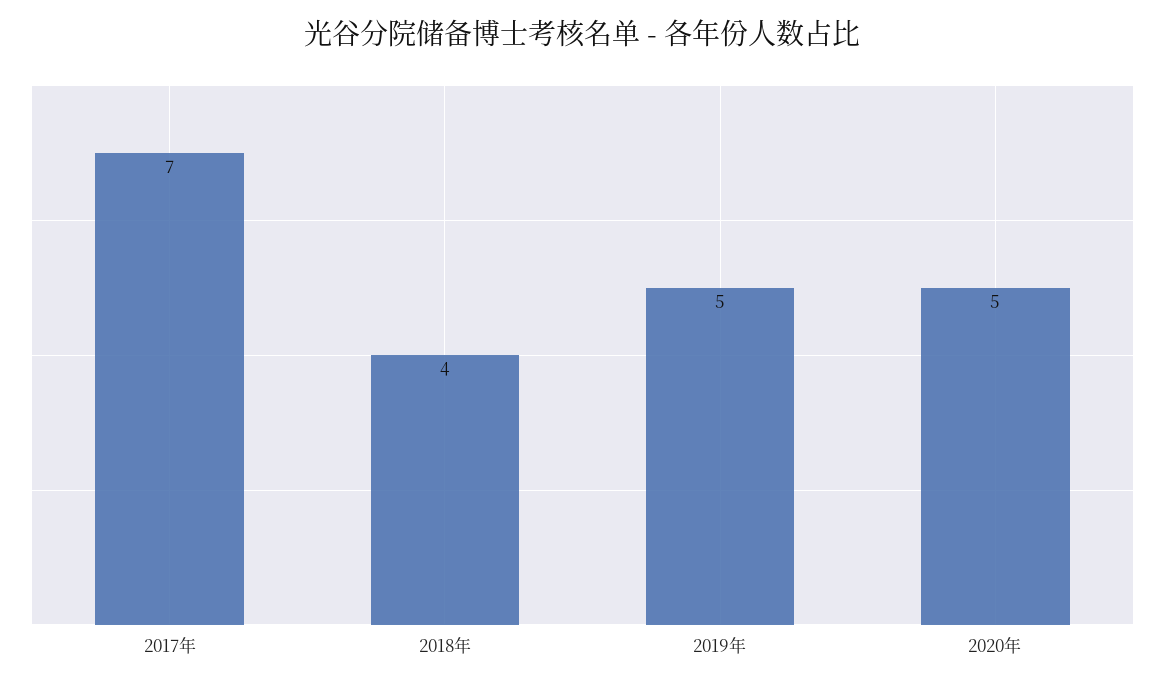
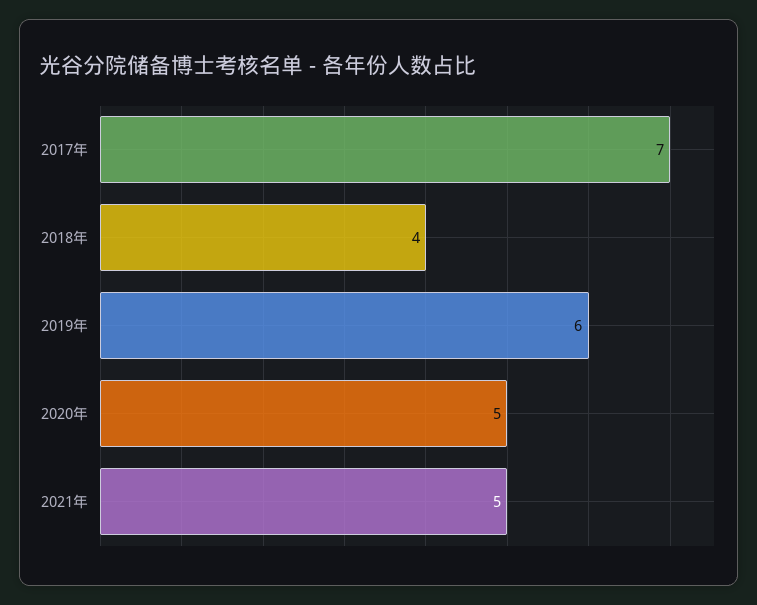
2019年: 5 -> 6
2021年: none -> 5

